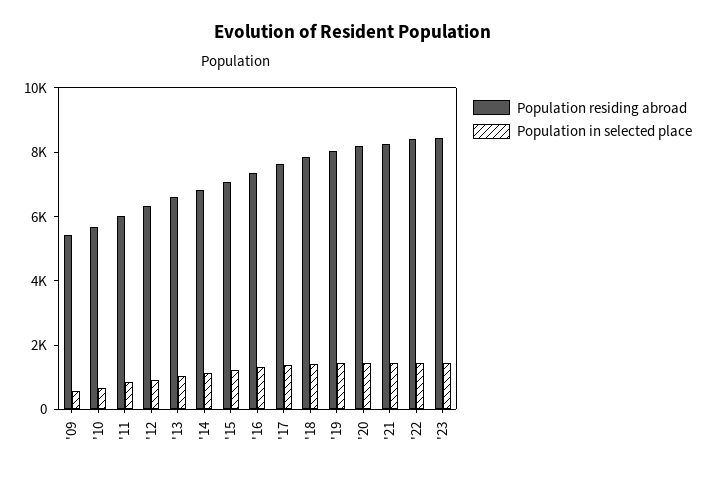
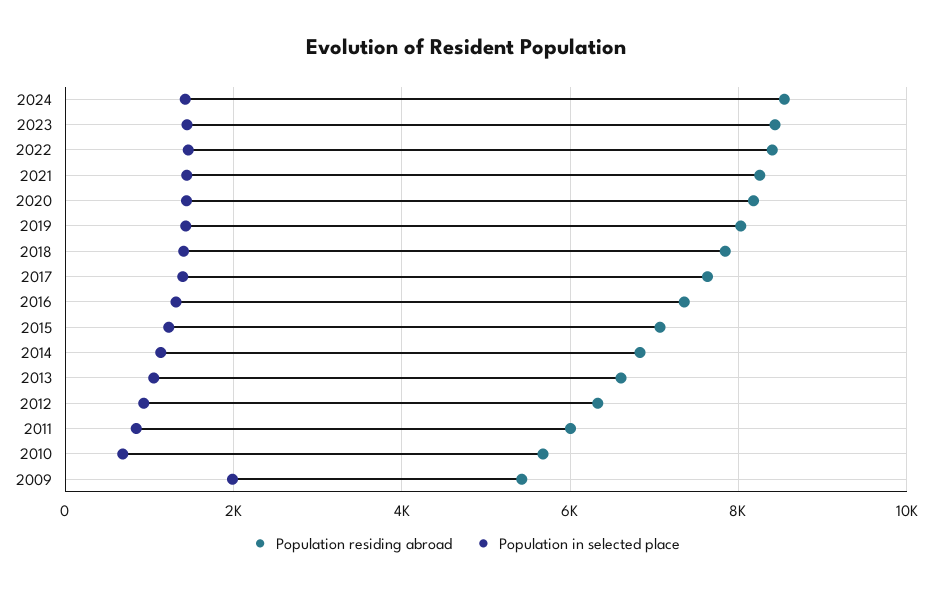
Population in selected place, '09: 500 -> 2000
Population residing abroad, 2024: none -> 8600
Population in selected place, 2024: none -> 1400

